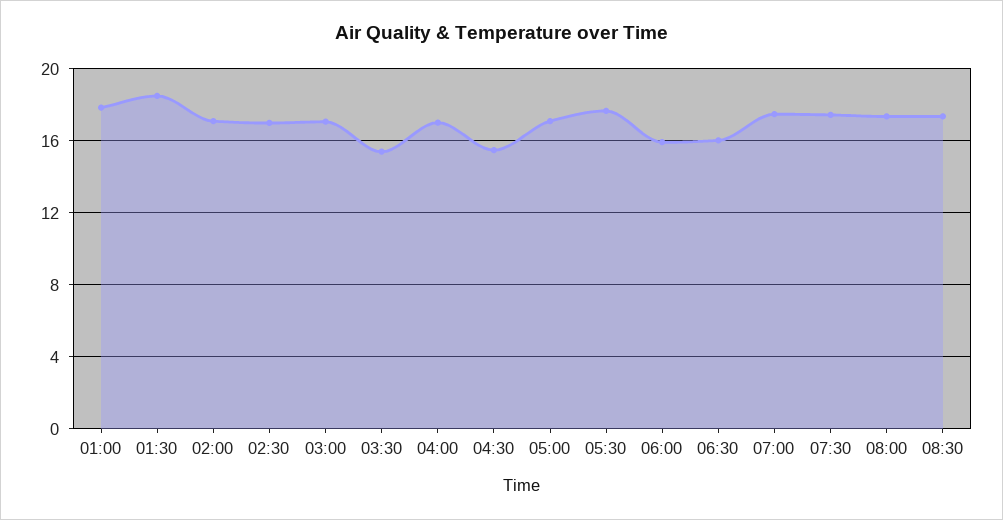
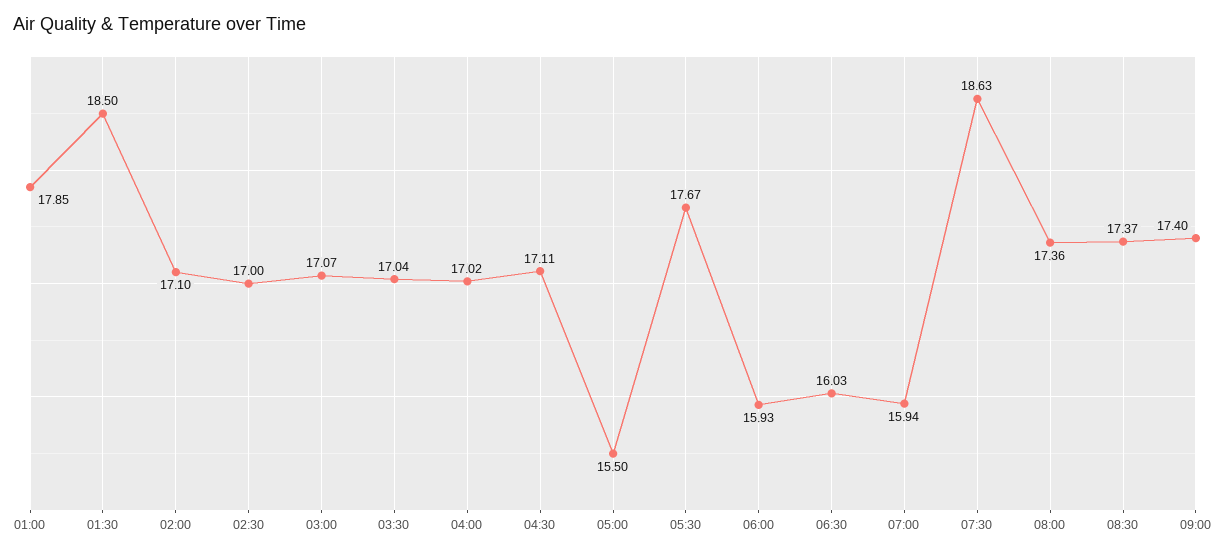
03:30: 15.5 -> 17.04
04:30: 15.5 -> 17.11
05:00: 17 -> 15.5
07:00: 17.5 -> 15.94
07:30: 17.5 -> 18.63
09:00: none -> 17.4

